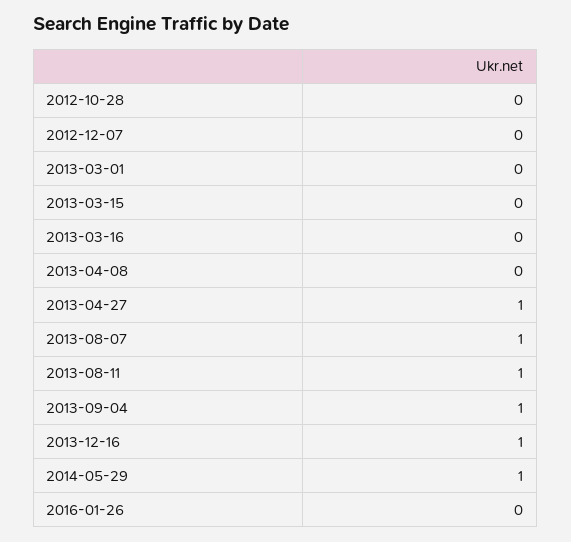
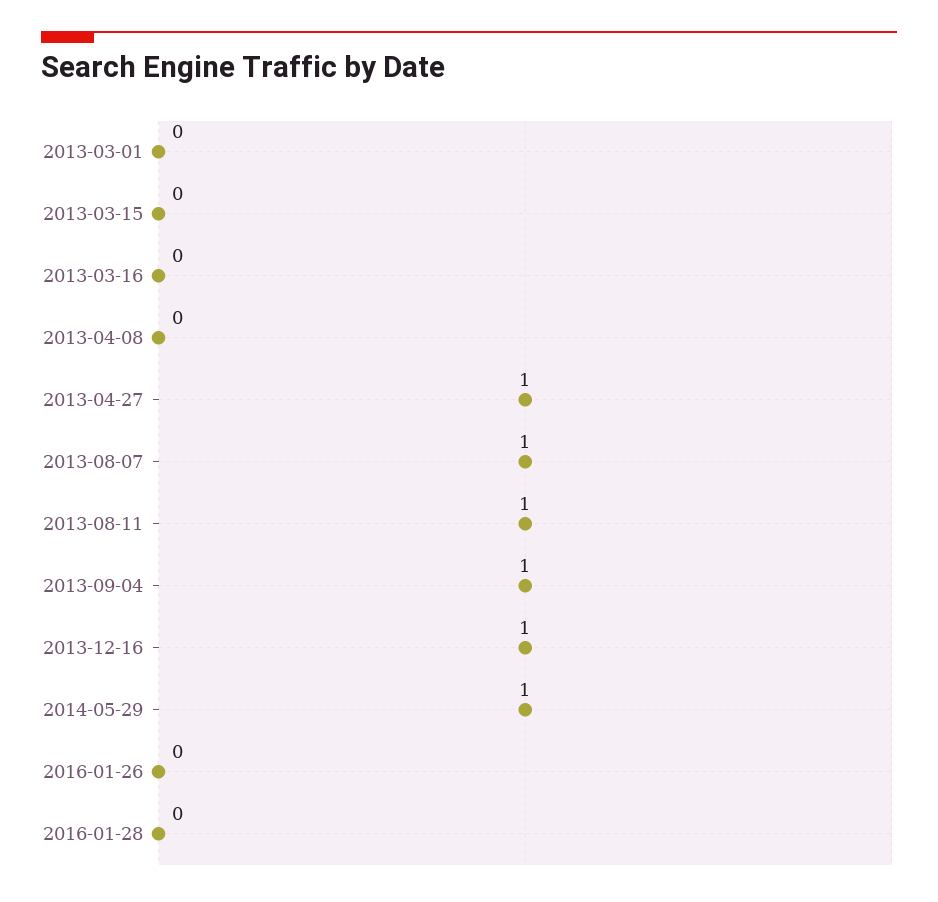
2012-10-28: 0 -> none
2012-12-07: 0 -> none
2016-01-28: none -> 0

